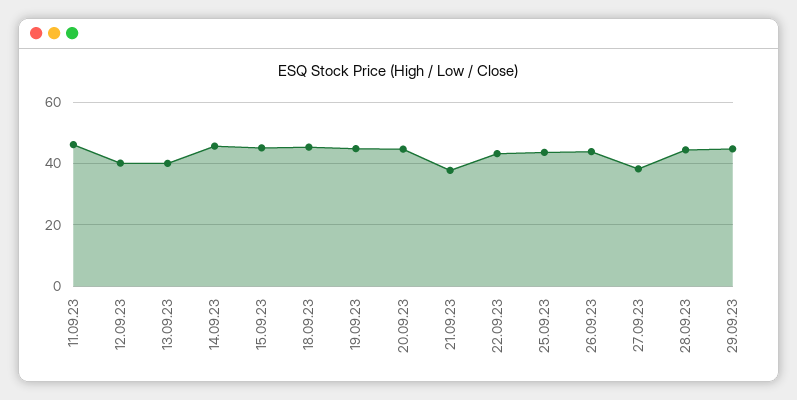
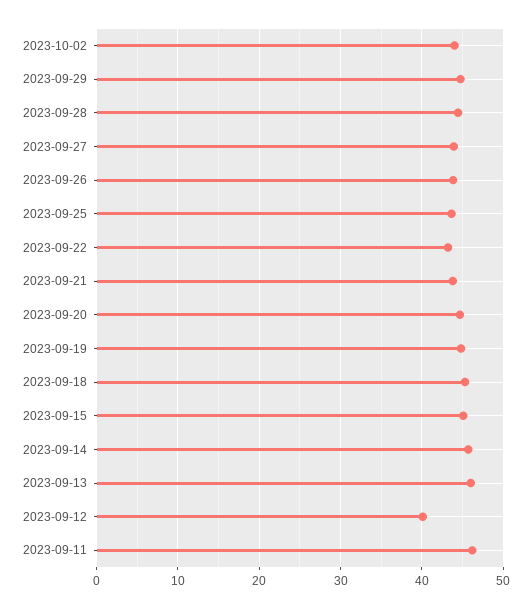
13.09.23: 40 -> 46
21.09.23: 38 -> 44
27.09.23: 38 -> 44
2023-10-02: none -> 44

